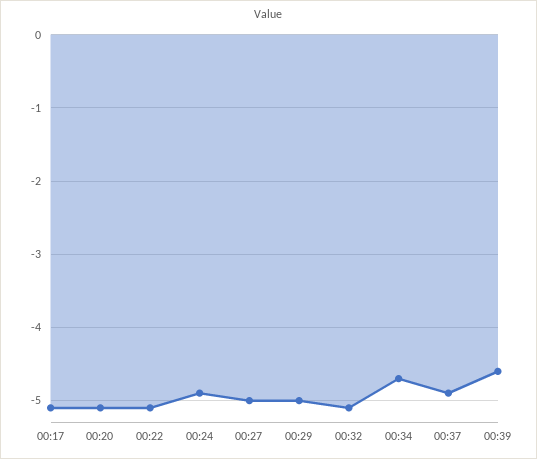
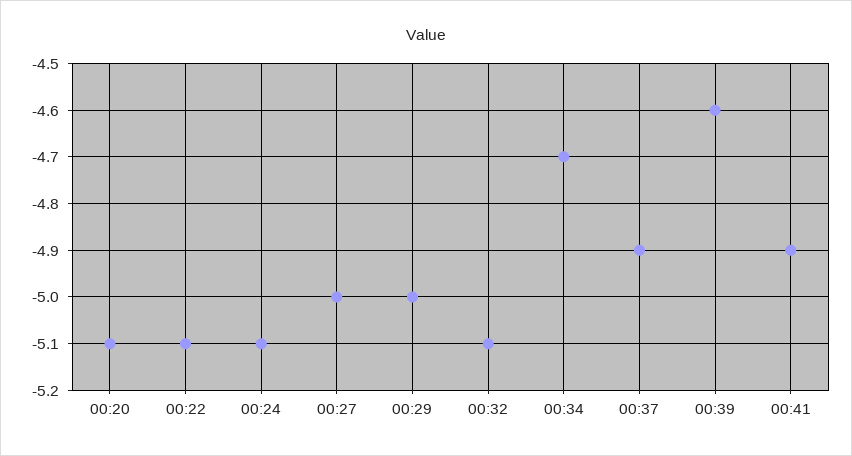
00:17: -5.1 -> none
00:24: -4.9 -> -5.1
00:41: none -> -4.9

